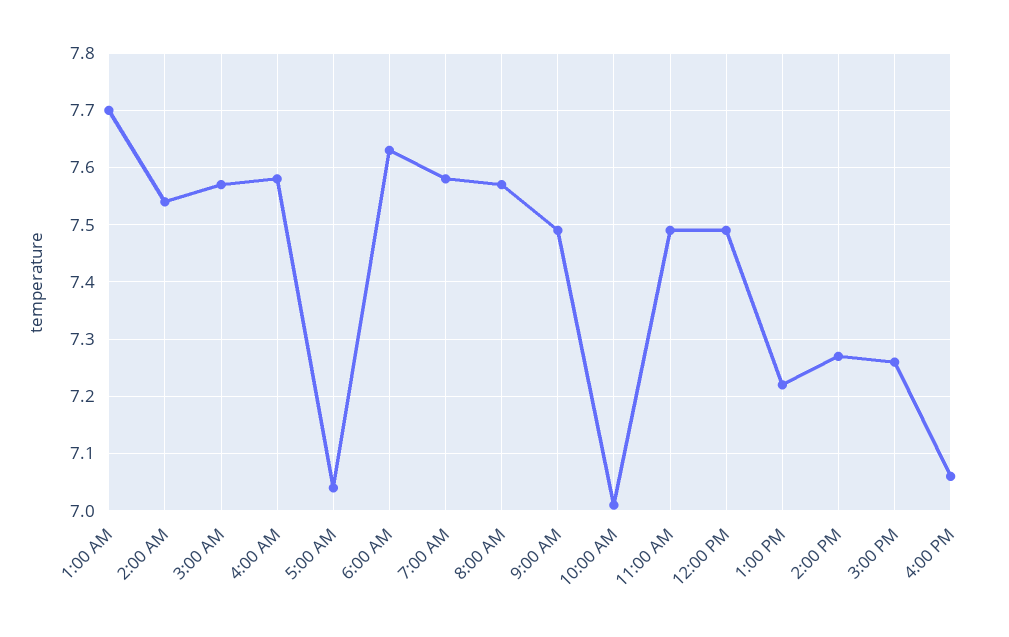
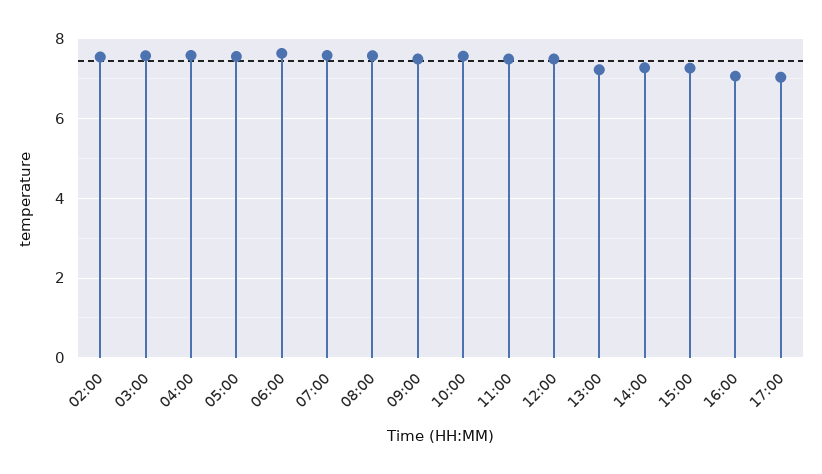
1:00 AM: 7.7 -> none
5:00 AM: 7.05 -> 7.6
10:00 AM: 7 -> 7.6
17:00: none -> 7

